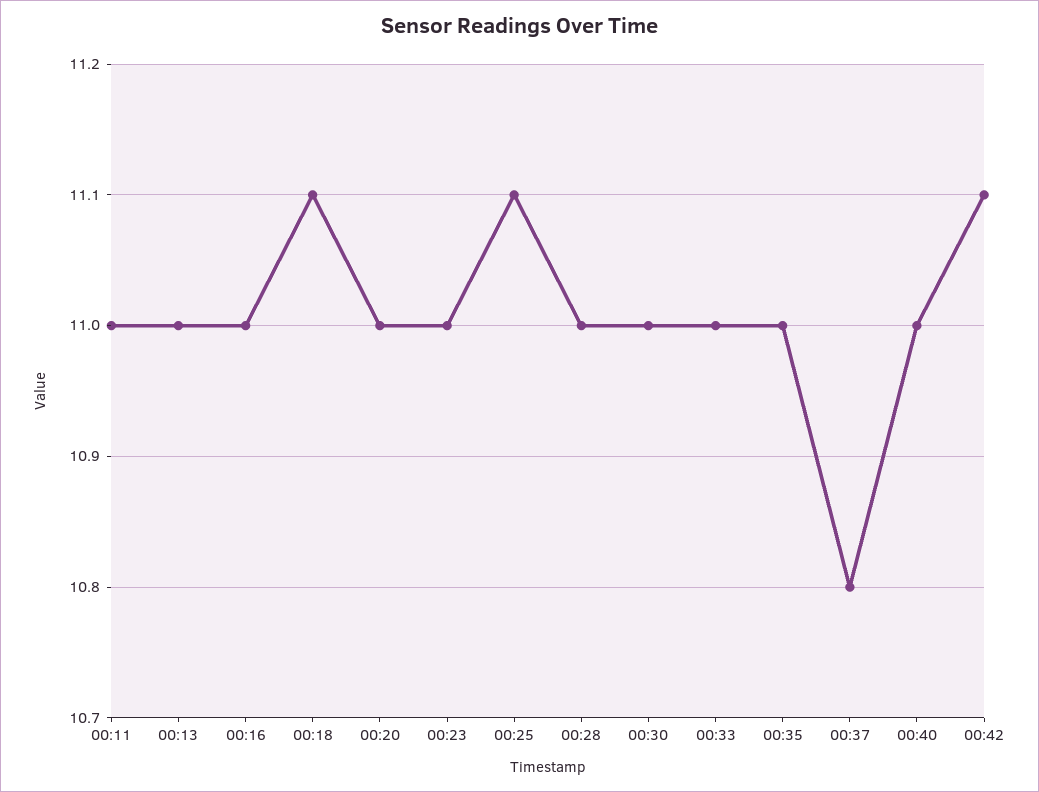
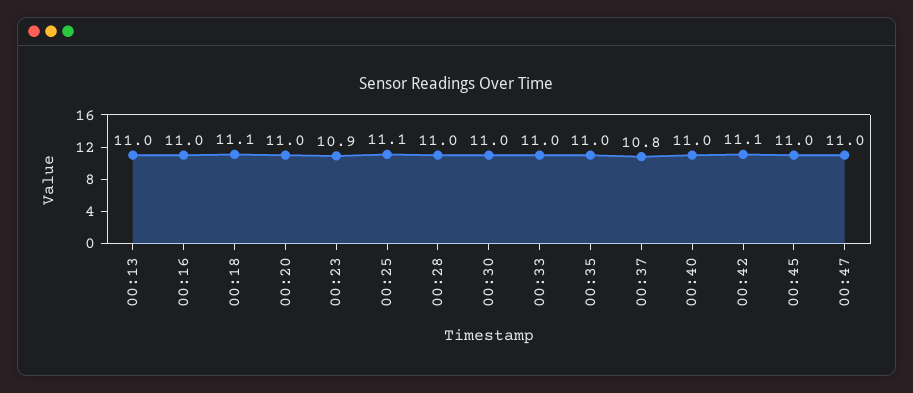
00:11: 11 -> none
00:23: 11 -> 10.9
00:45: none -> 11
00:47: none -> 11

